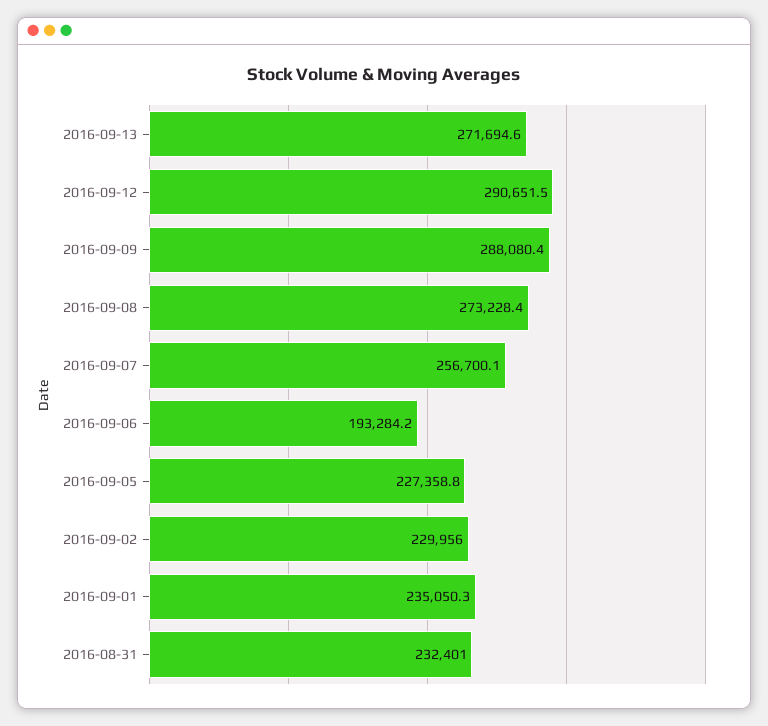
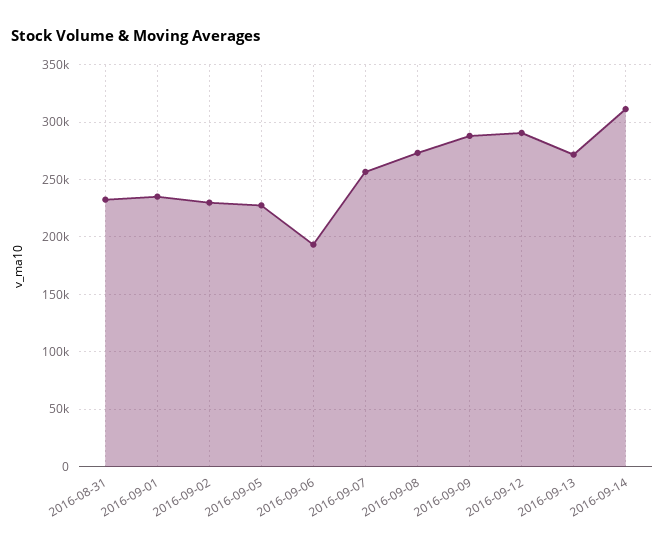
2016-09-14: none -> 310000

